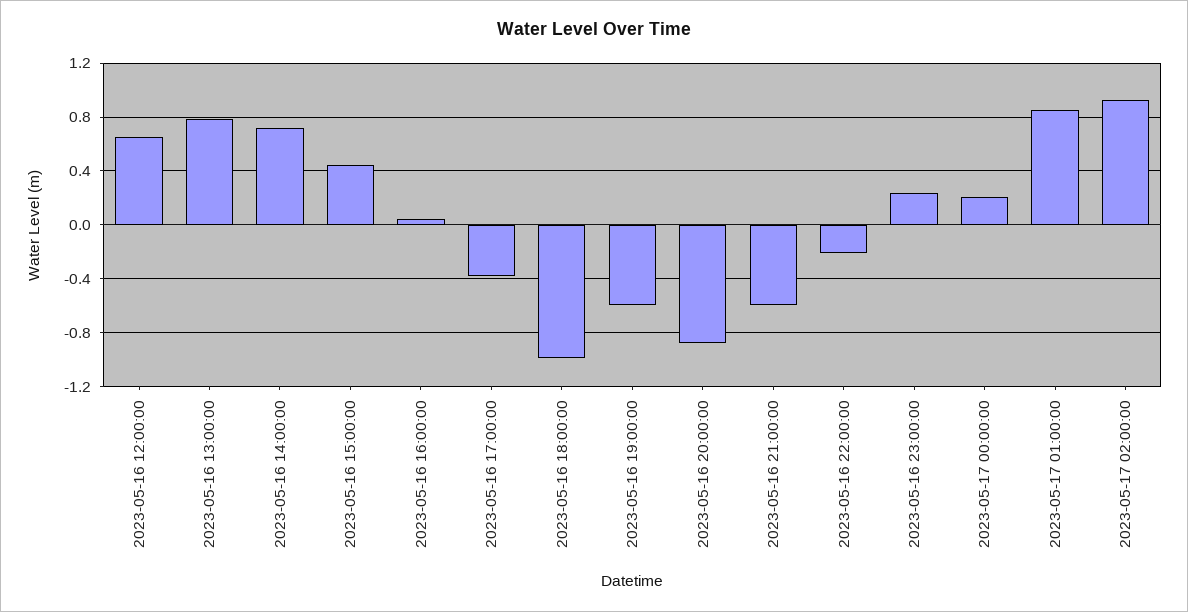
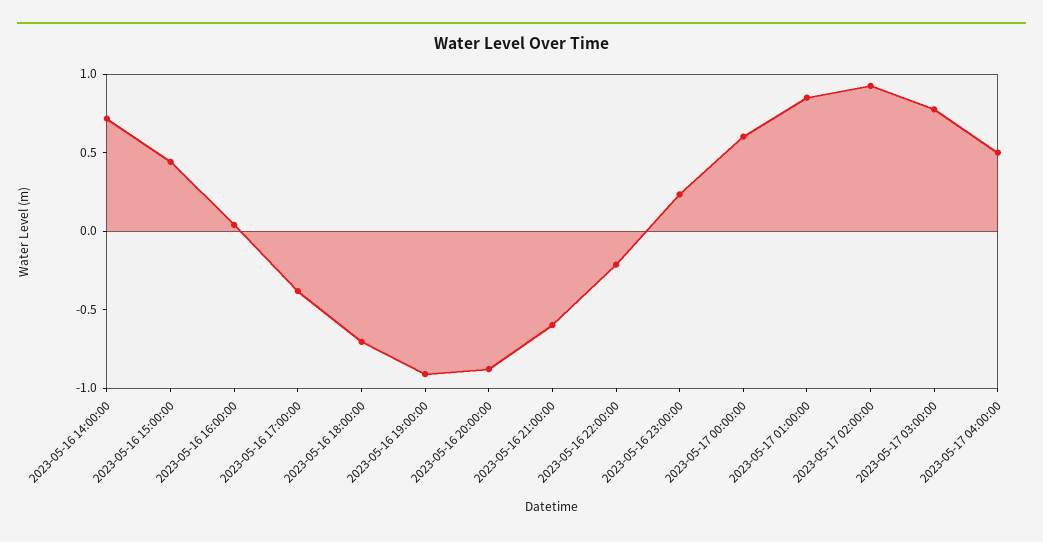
2023-05-16 12:00:00: 0.65 -> none
2023-05-16 13:00:00: 0.8 -> none
2023-05-16 18:00:00: -1 -> -0.7
2023-05-16 19:00:00: -0.6 -> -0.9
2023-05-17 00:00:00: 0.2 -> 0.6
2023-05-17 03:00:00: none -> 0.8
2023-05-17 04:00:00: none -> 0.5

